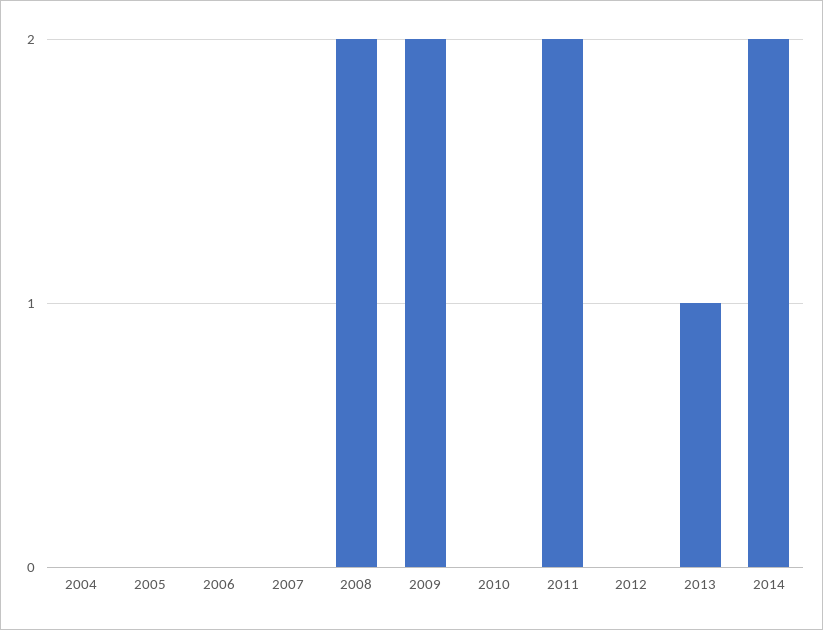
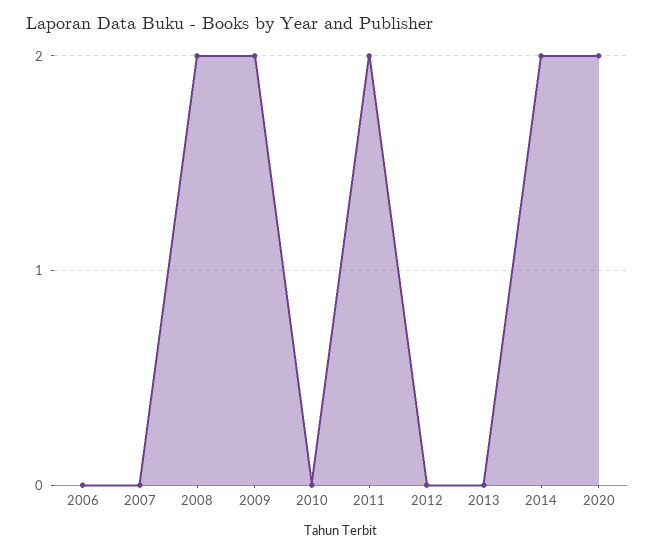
2004: 0 -> none
2005: 0 -> none
2013: 1 -> 0
2020: none -> 2

